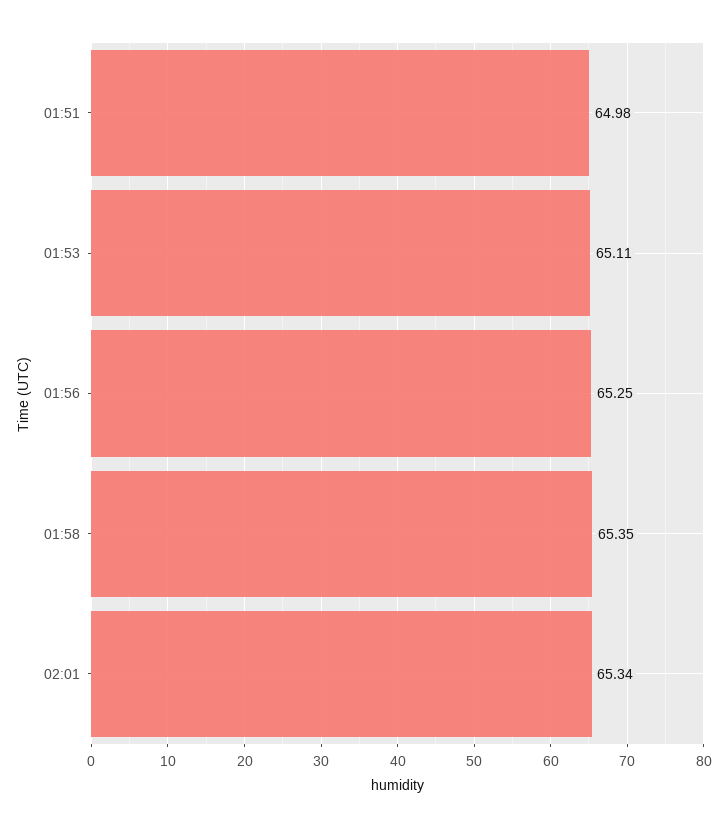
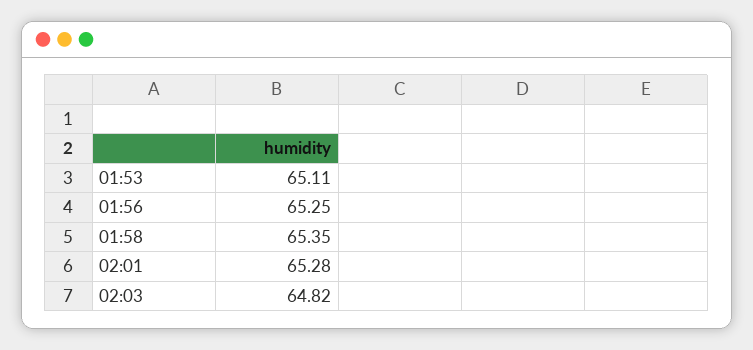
01:51: 64.98 -> none
02:01: 65.34 -> 65.28
02:03: none -> 64.82

